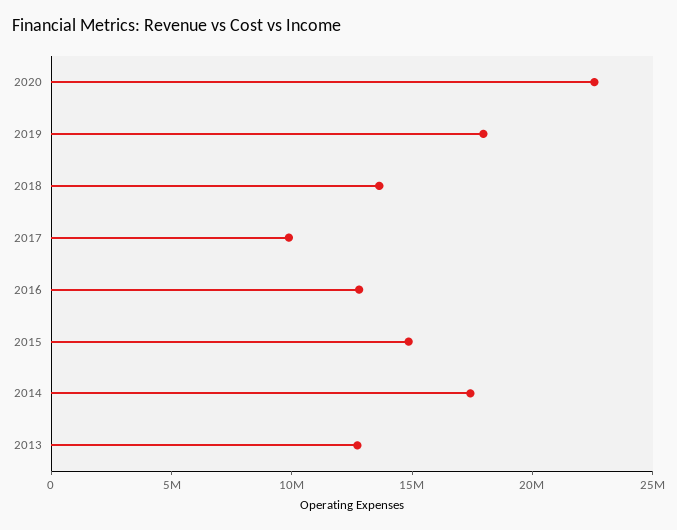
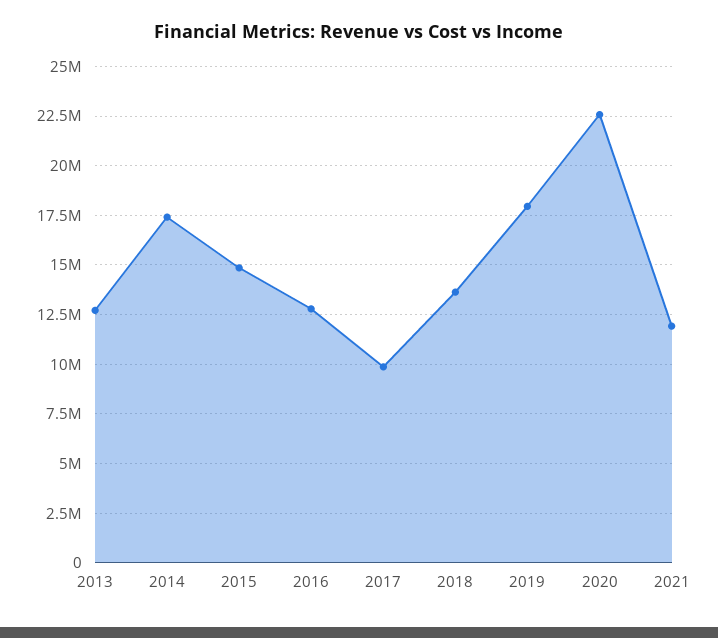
2021: none -> 12000000

